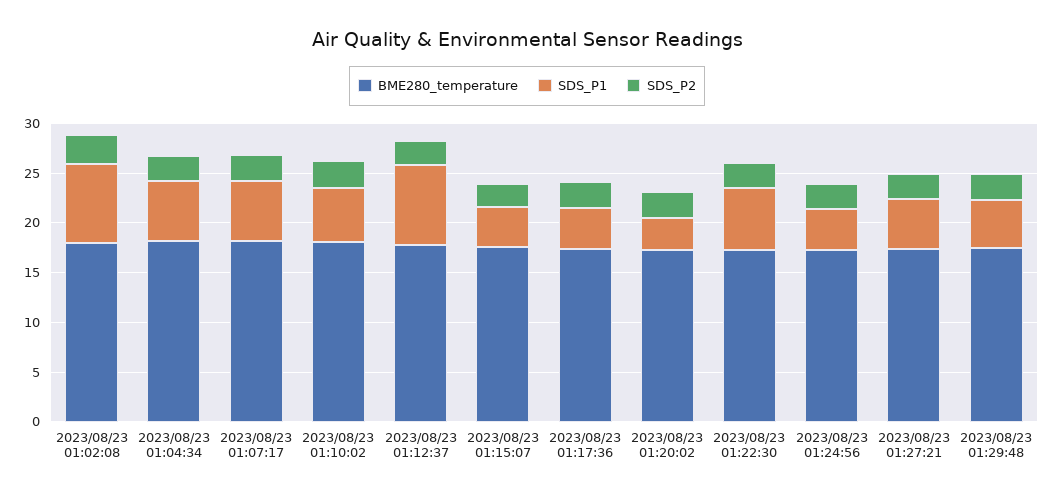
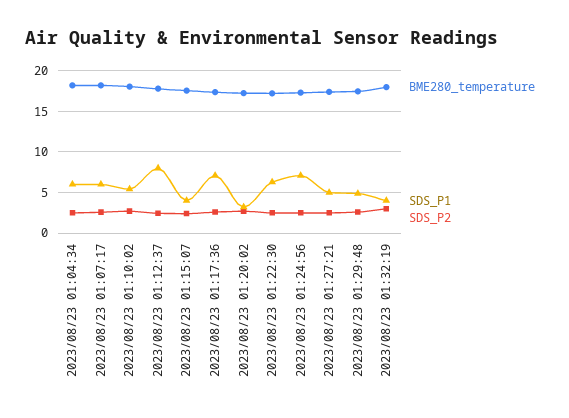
BME280_temperature, 2023/08/23 01:02:08: 18 -> none
SDS_P1, 2023/08/23 01:02:08: 8 -> none
SDS_P2, 2023/08/23 01:02:08: 3 -> none
SDS_P1, 2023/08/23 01:17:36: 4 -> 7
SDS_P1, 2023/08/23 01:24:56: 4 -> 7
BME280_temperature, 2023/08/23 01:32:19: none -> 18
SDS_P1, 2023/08/23 01:32:19: none -> 4
SDS_P2, 2023/08/23 01:32:19: none -> 3

